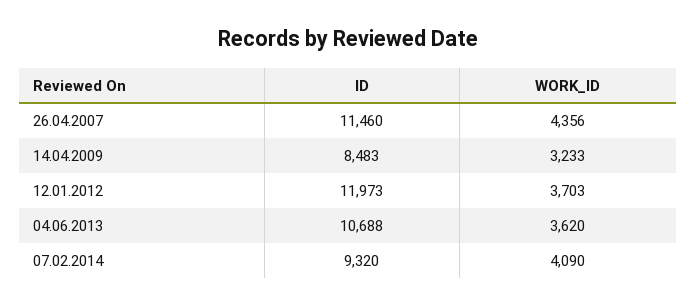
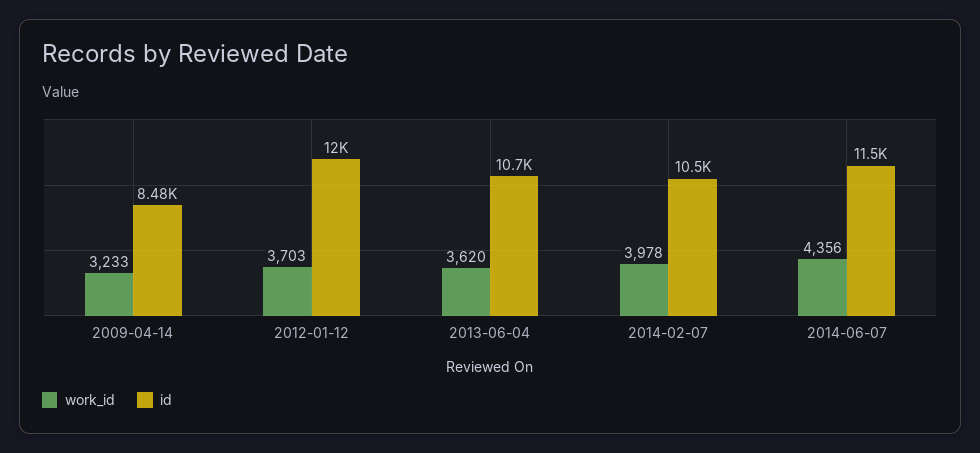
ID, 26.04.2007: 11460 -> none
WORK_ID, 26.04.2007: 4356 -> none
ID, 07.02.2014: 9320 -> 10500
WORK_ID, 07.02.2014: 4090 -> 3978
WORK_ID, 2014-06-07: none -> 4356
ID, 2014-06-07: none -> 11500

